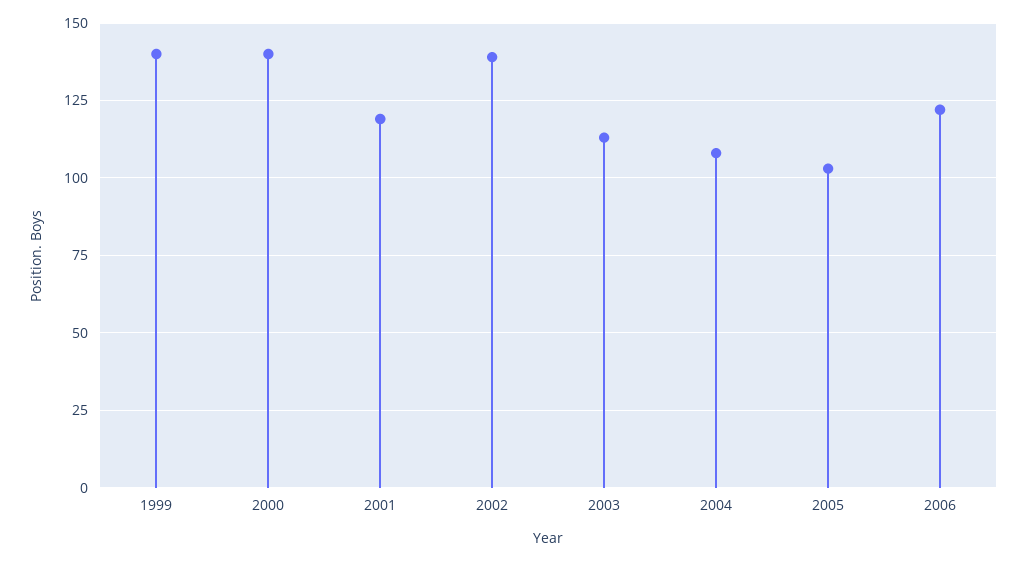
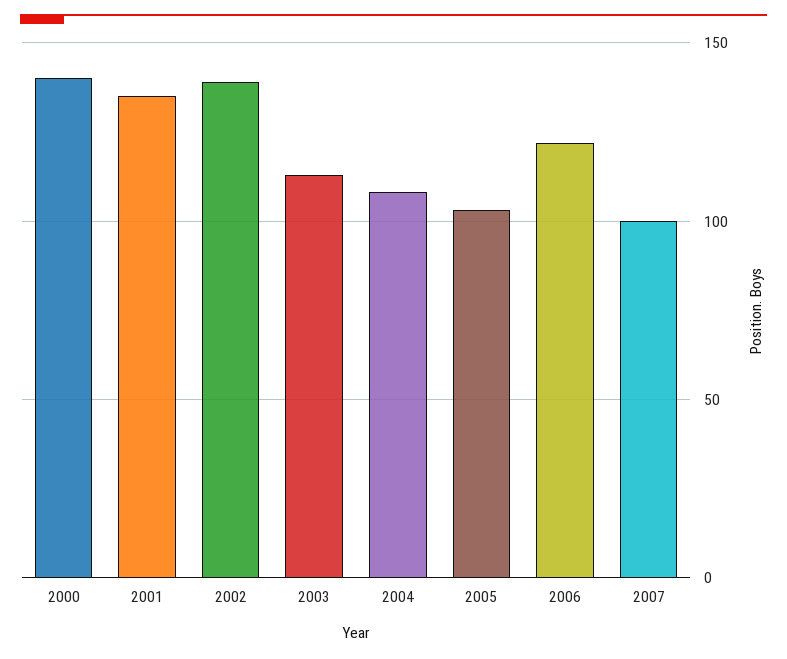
1999: 140 -> none
2001: 120 -> 135
2007: none -> 100

